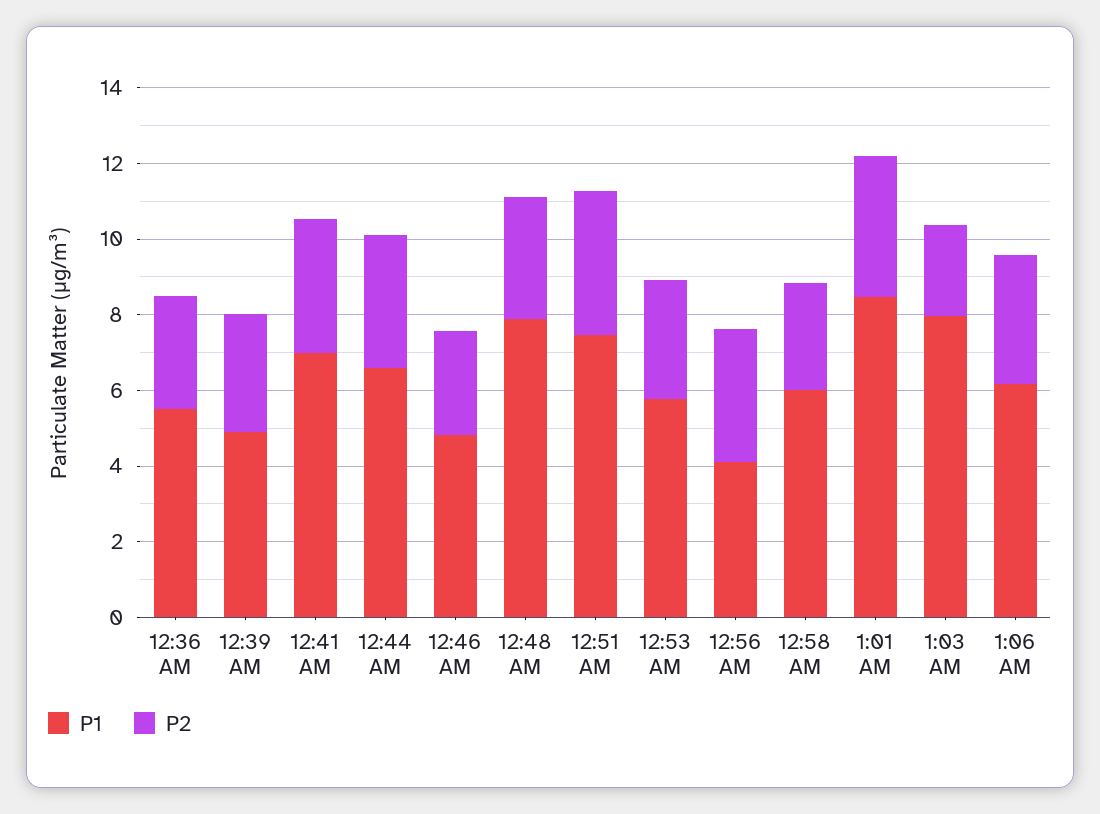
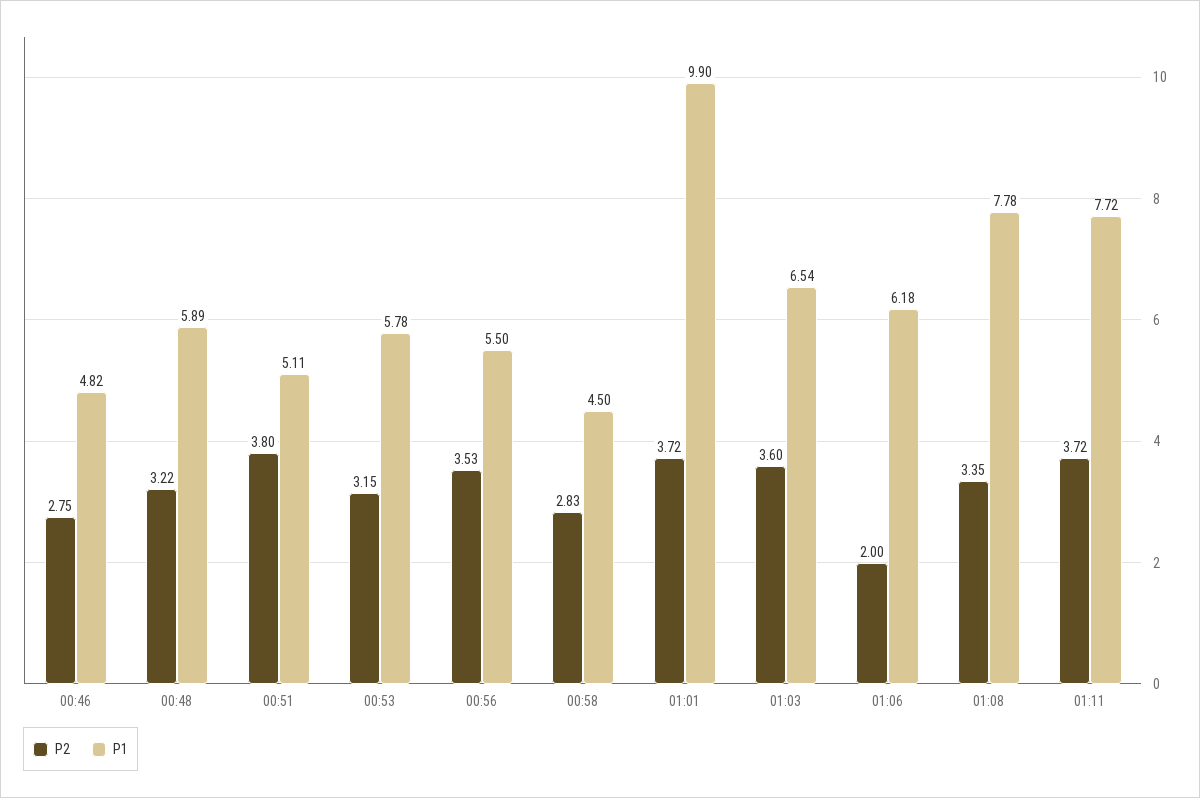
P1, 12:36 AM: 5.5 -> none
P2, 12:36 AM: 3 -> none
P1, 12:39 AM: 5 -> none
P2, 12:39 AM: 3 -> none
P1, 12:41 AM: 7 -> none
P2, 12:41 AM: 3.5 -> none
P1, 12:44 AM: 6.5 -> none
P2, 12:44 AM: 3.5 -> none
P1, 12:48 AM: 8 -> 5.89
P1, 12:51 AM: 7.5 -> 5.11
P1, 12:56 AM: 4 -> 5.5
P1, 12:58 AM: 6 -> 4.5
P1, 1:01 AM: 8.5 -> 9.9
P1, 1:03 AM: 8 -> 6.54
P2, 1:03 AM: 2.5 -> 3.6
P2, 1:06 AM: 3.5 -> 2
P2, 01:08: none -> 3.35
P1, 01:08: none -> 7.78
P2, 01:11: none -> 3.72
P1, 01:11: none -> 7.72

